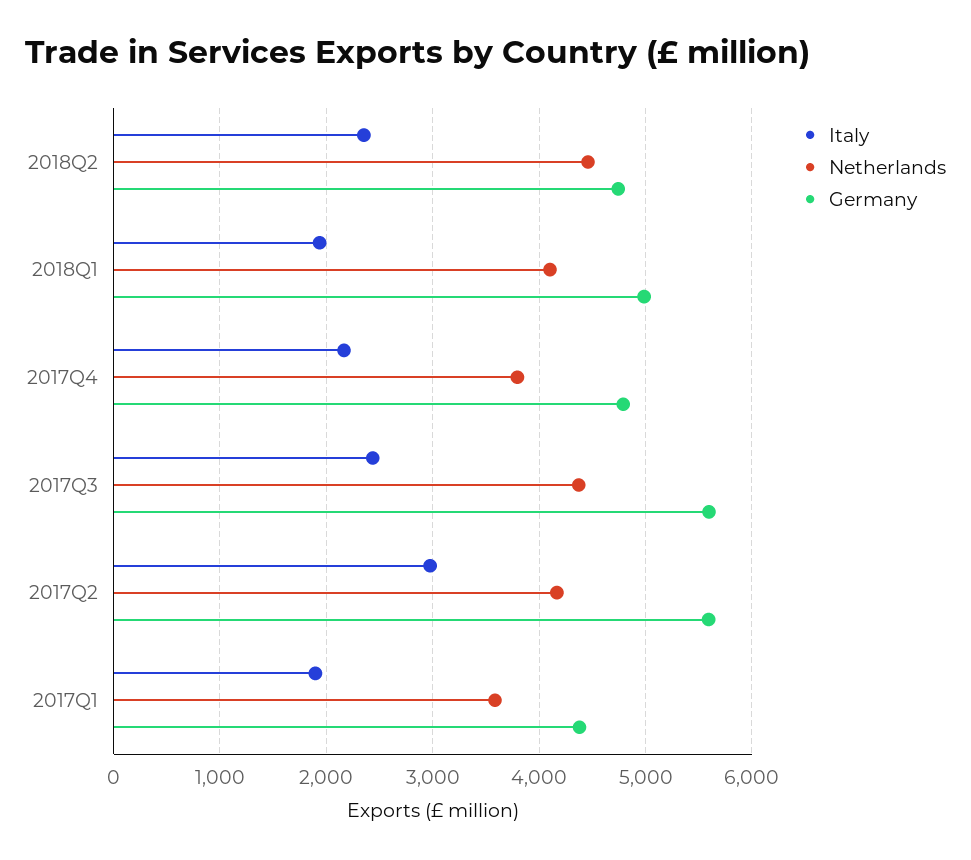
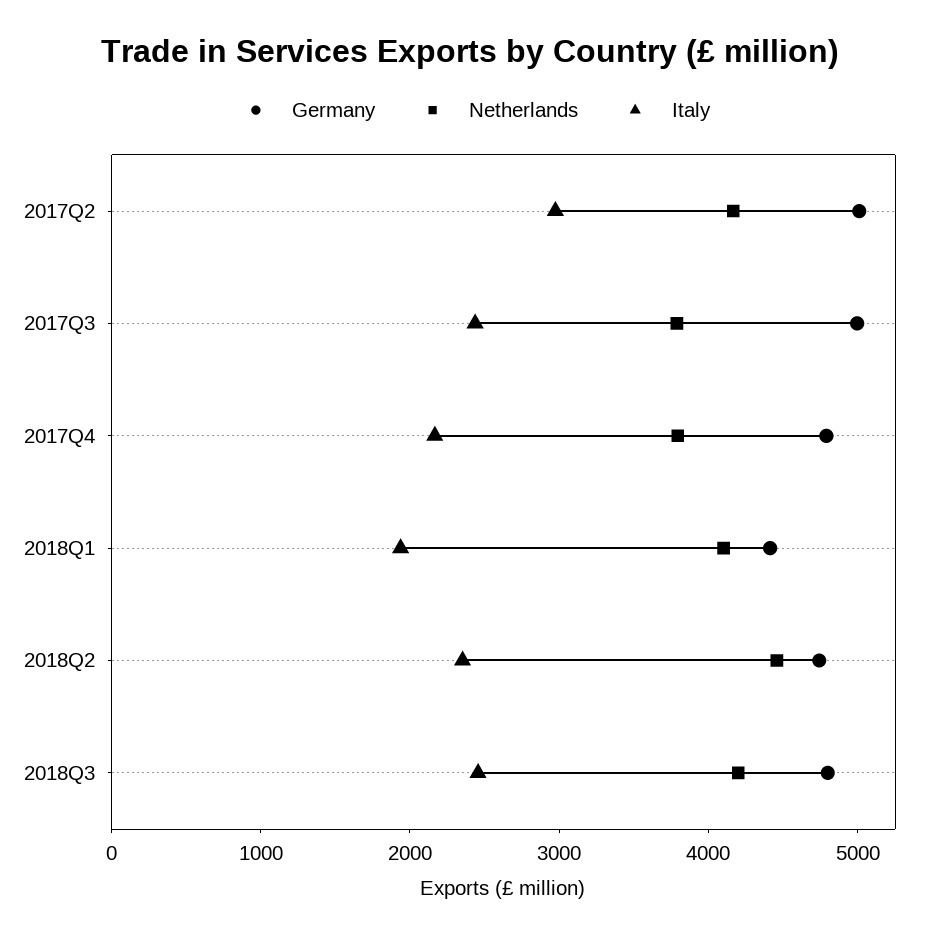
Germany, 2018Q1: 5000 -> 4400
Netherlands, 2017Q3: 4400 -> 3800
Germany, 2017Q3: 5600 -> 5000
Germany, 2017Q2: 5600 -> 5000
Italy, 2017Q1: 1900 -> none
Netherlands, 2017Q1: 3600 -> none
Germany, 2017Q1: 4400 -> none
Germany, 2018Q3: none -> 4800
Netherlands, 2018Q3: none -> 4200
Italy, 2018Q3: none -> 2400

